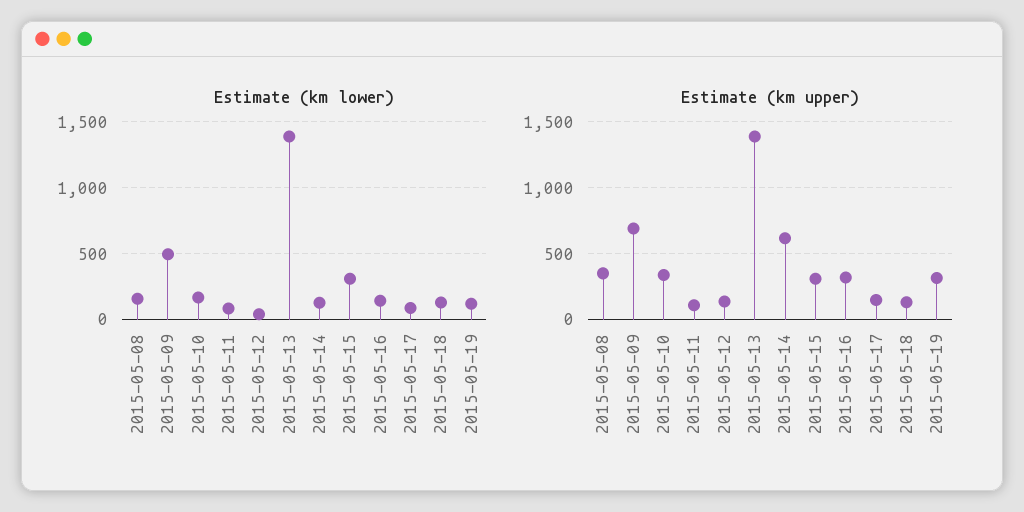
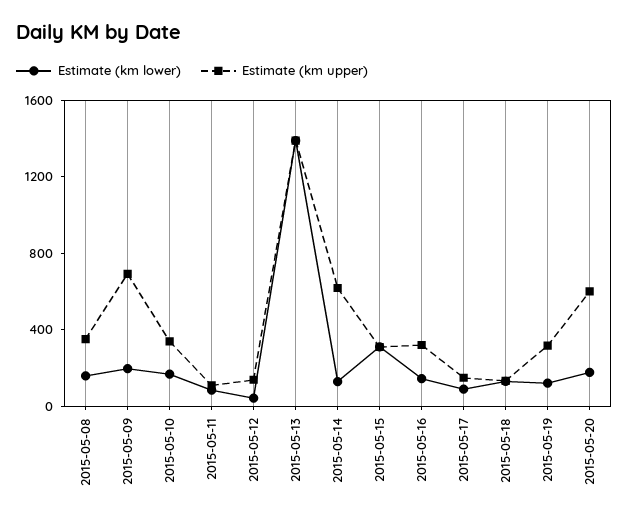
Estimate (km lower), 2015-05-09: 500 -> 200
Estimate (km lower), 2015-05-20: none -> 200
Estimate (km upper), 2015-05-20: none -> 600

